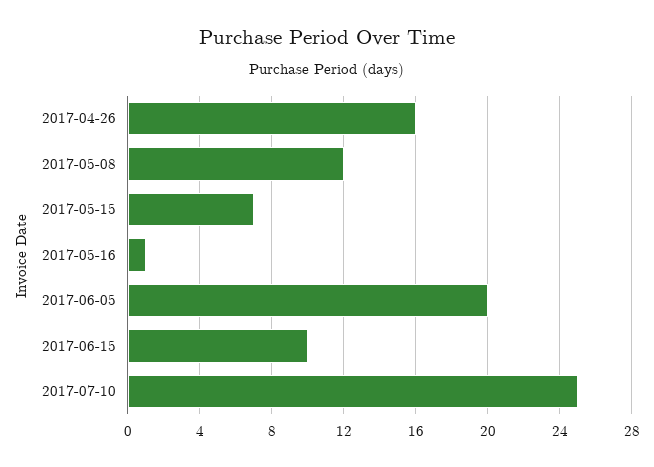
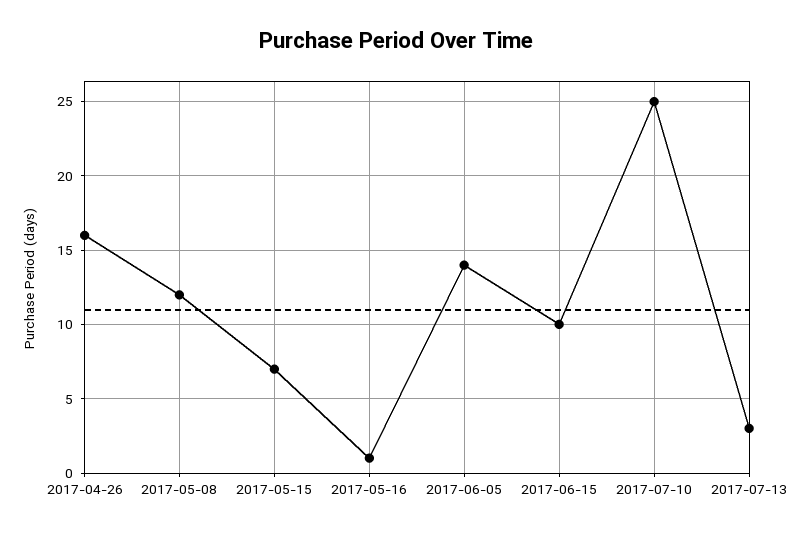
2017-06-05: 20 -> 14
2017-07-13: none -> 3

